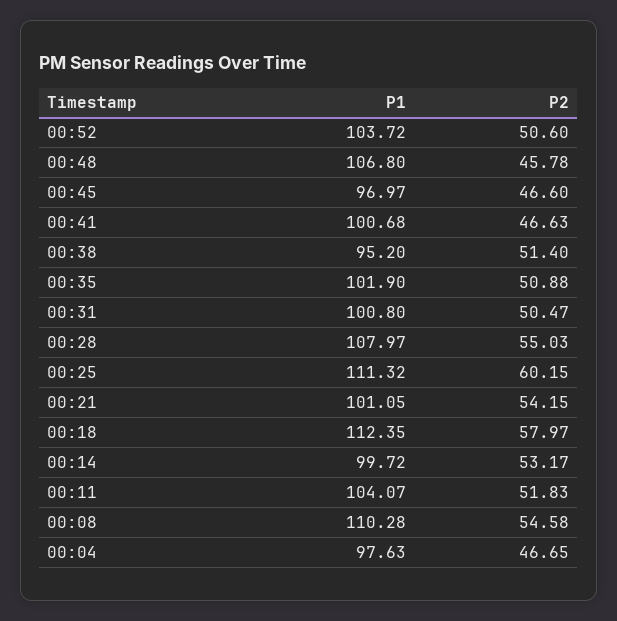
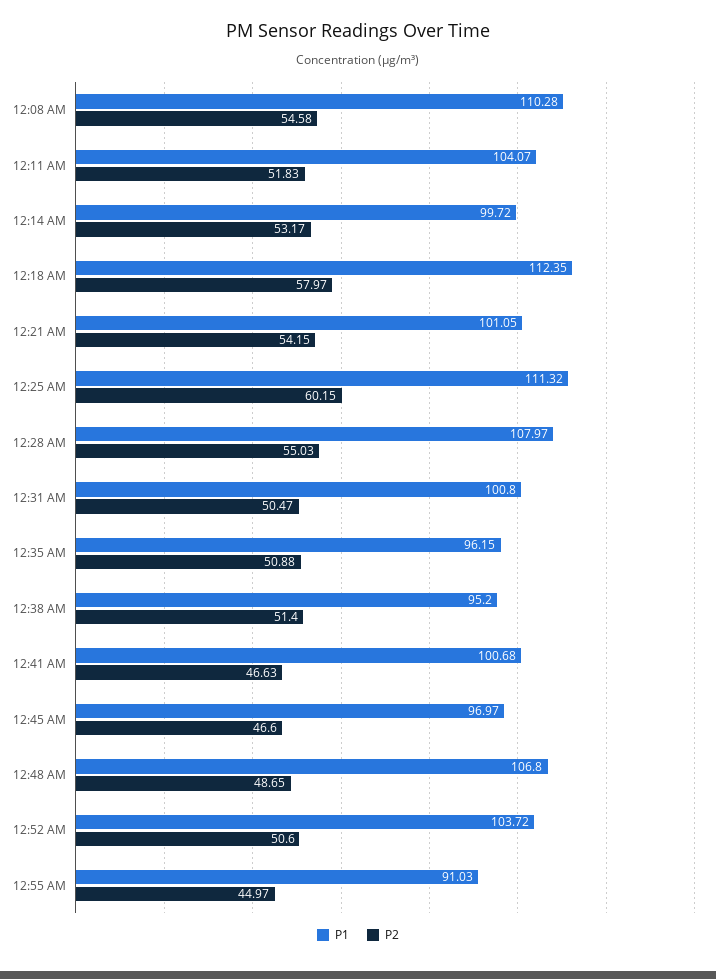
P2, 00:48: 45.78 -> 48.65
P1, 00:35: 101.9 -> 96.15
P1, 00:04: 97.63 -> none
P2, 00:04: 46.65 -> none
P1, 12:55 AM: none -> 91.03
P2, 12:55 AM: none -> 44.97

